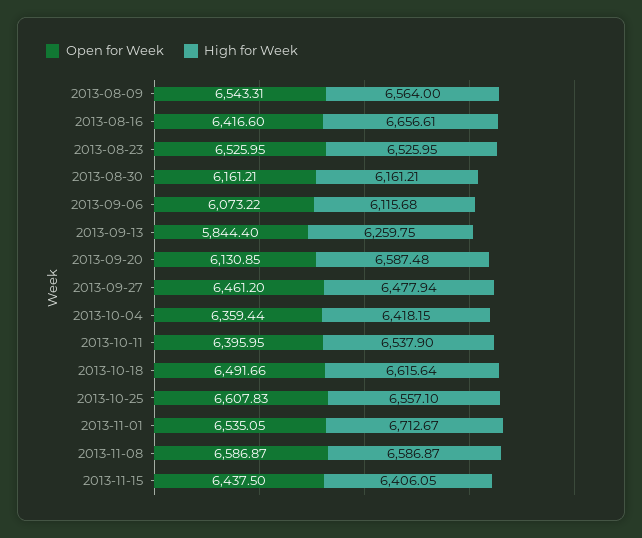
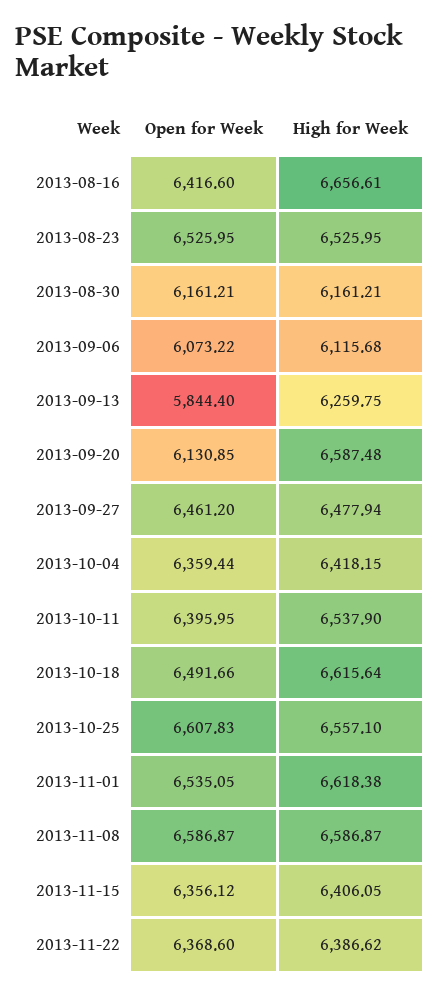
Open for Week, 2013-08-09: 6543.31 -> none
High for Week, 2013-08-09: 6564 -> none
High for Week, 2013-11-01: 6712.67 -> 6618.38
Open for Week, 2013-11-15: 6437.5 -> 6356.12
Open for Week, 2013-11-22: none -> 6368.6
High for Week, 2013-11-22: none -> 6386.62

